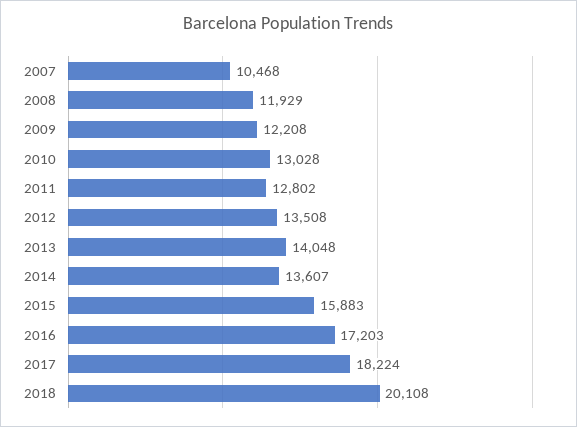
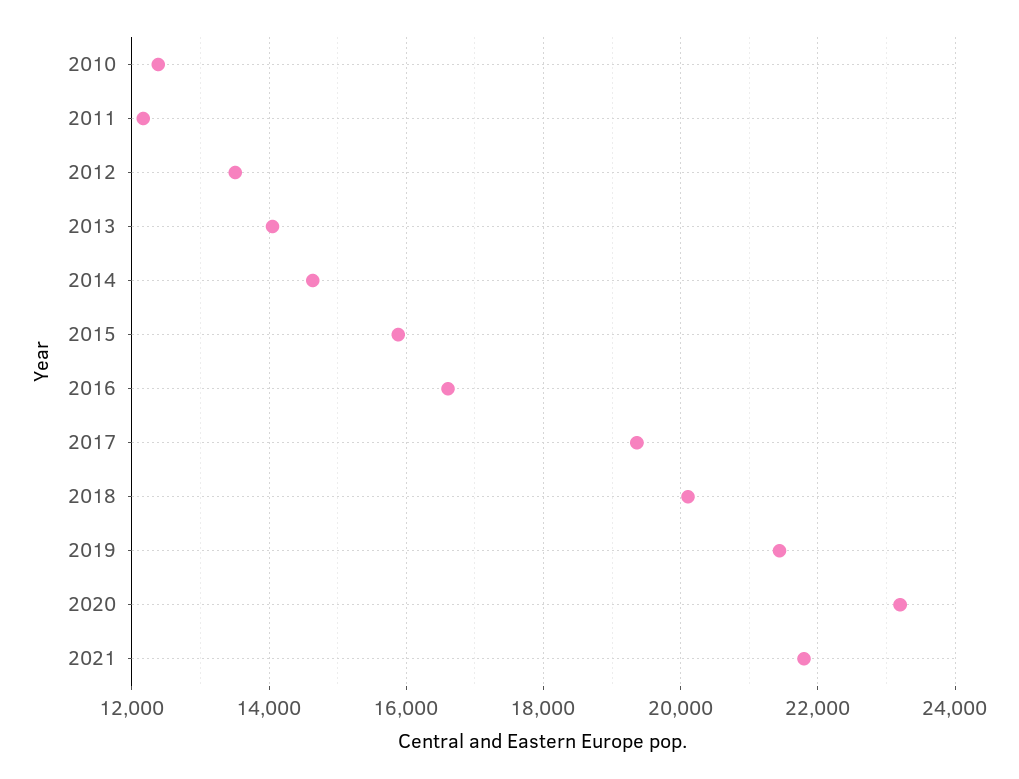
2007: 10468 -> none
2008: 11929 -> none
2009: 12208 -> none
2010: 13028 -> 12400
2011: 12802 -> 12200
2014: 13607 -> 14600
2016: 17203 -> 16600
2017: 18224 -> 19400
2019: none -> 21400
2020: none -> 23200
2021: none -> 21800

